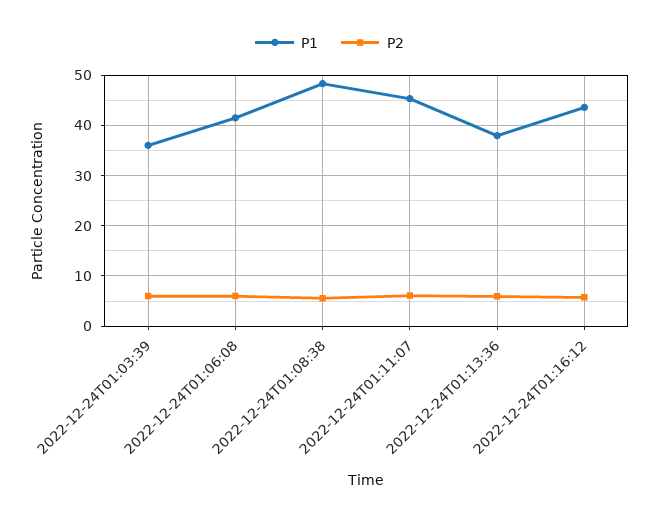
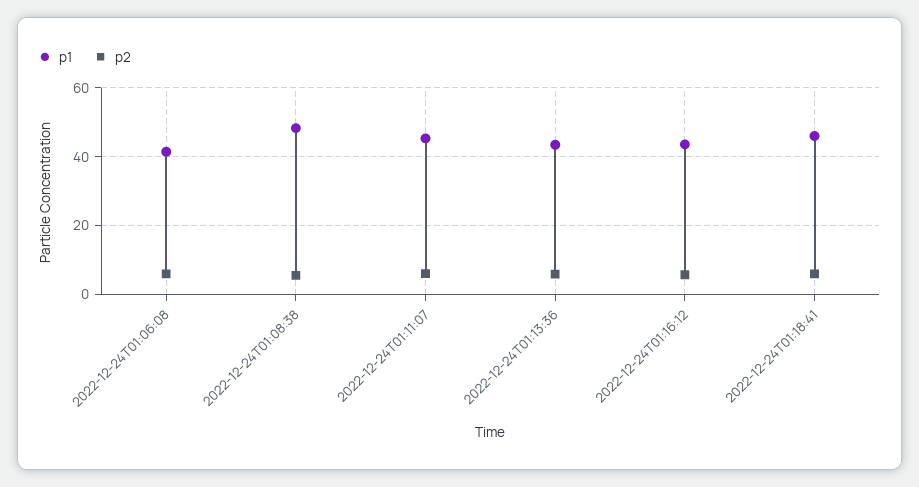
P1, 2022-12-24T01:03:39: 36 -> none
P2, 2022-12-24T01:03:39: 6 -> none
P1, 2022-12-24T01:13:36: 38 -> 44
P1, 2022-12-24T01:18:41: none -> 46
P2, 2022-12-24T01:18:41: none -> 6

